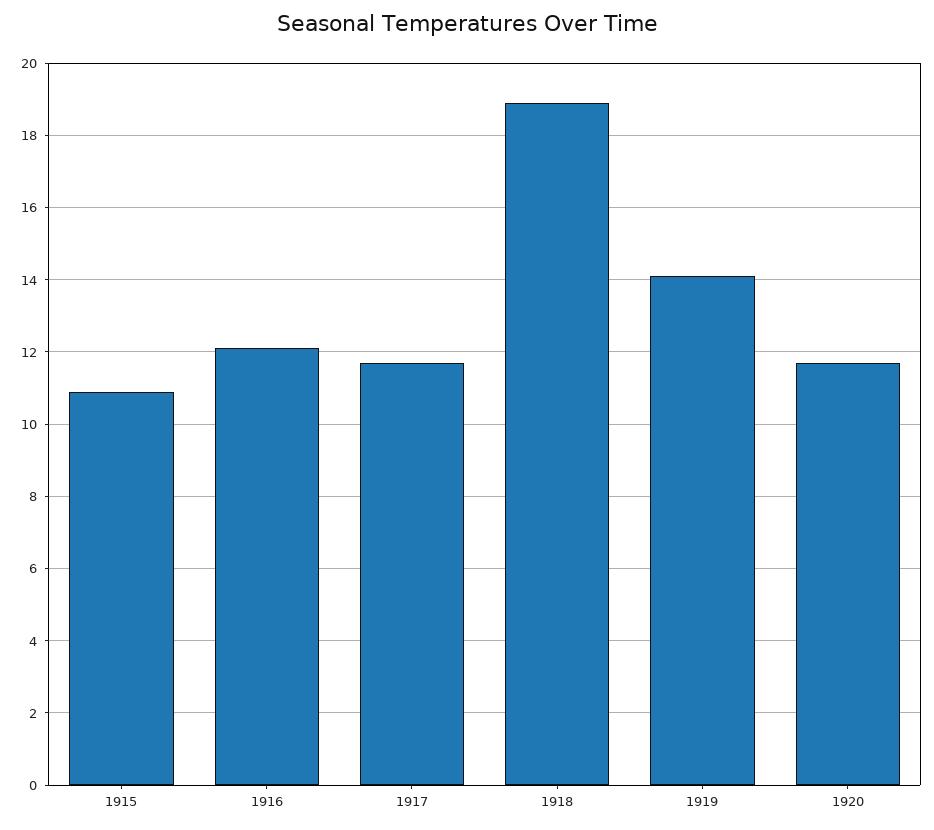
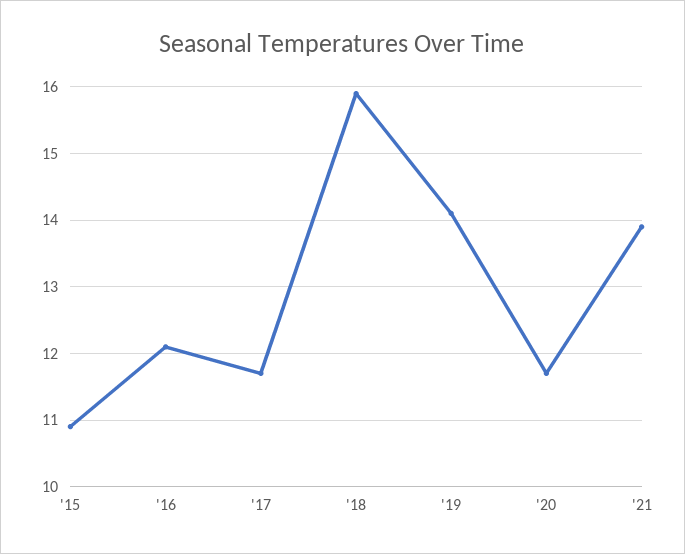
1918: 19 -> 15.9
'21: none -> 13.9

